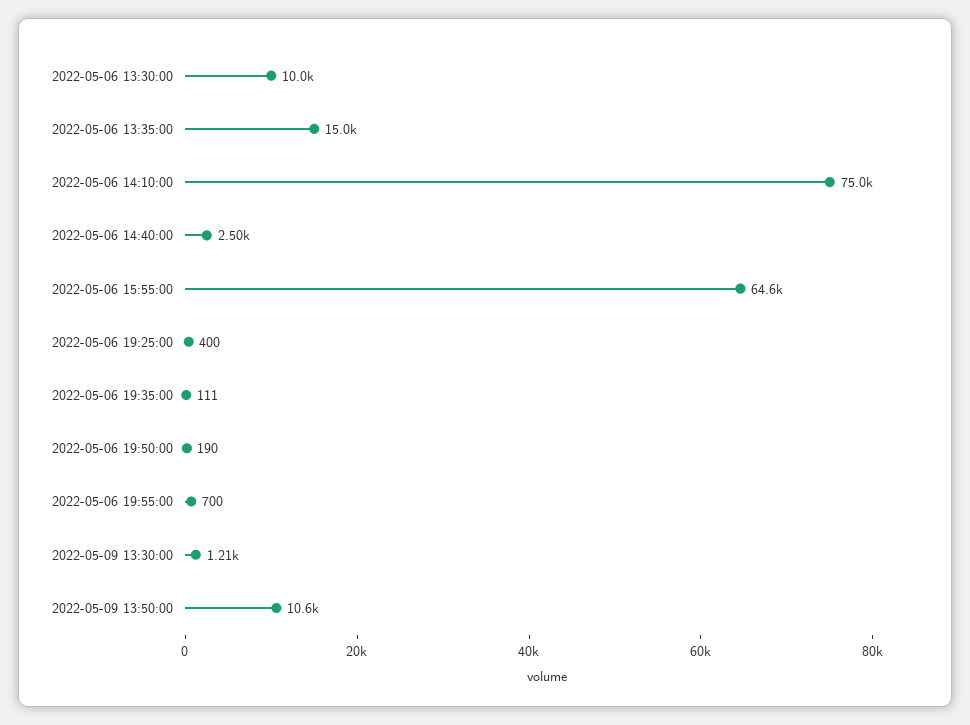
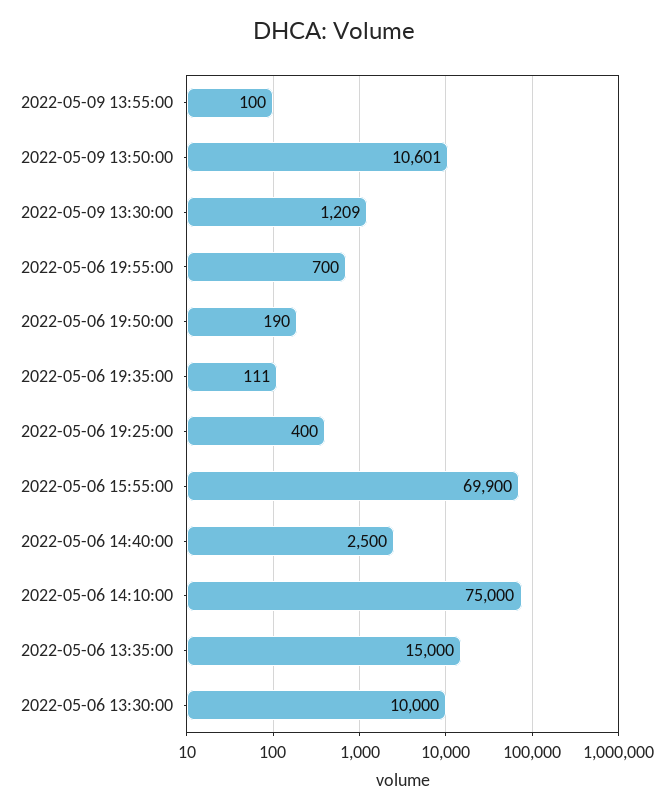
2022-05-06 15:55:00: 64600 -> 69900
2022-05-09 13:55:00: none -> 100

